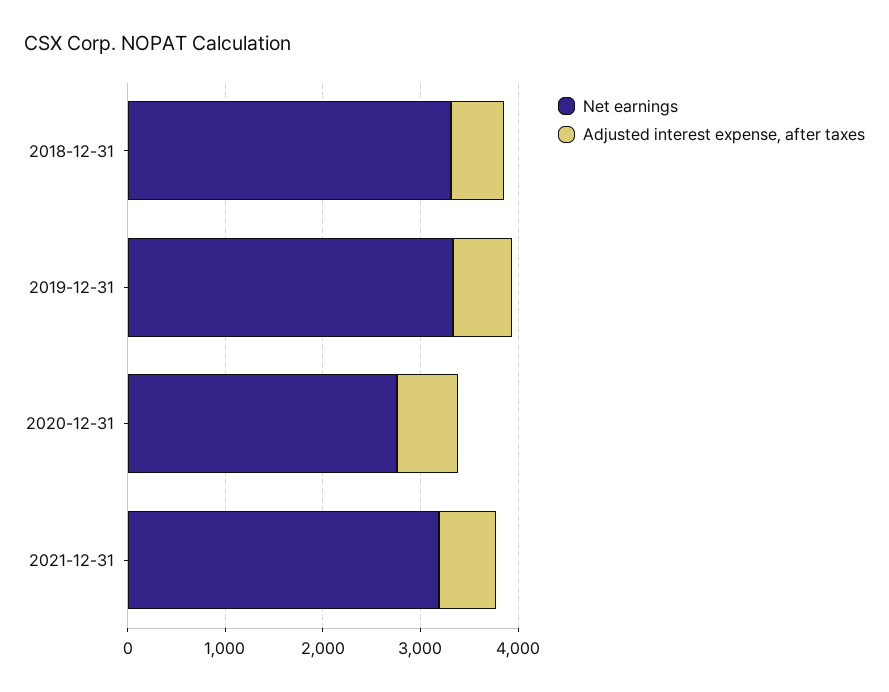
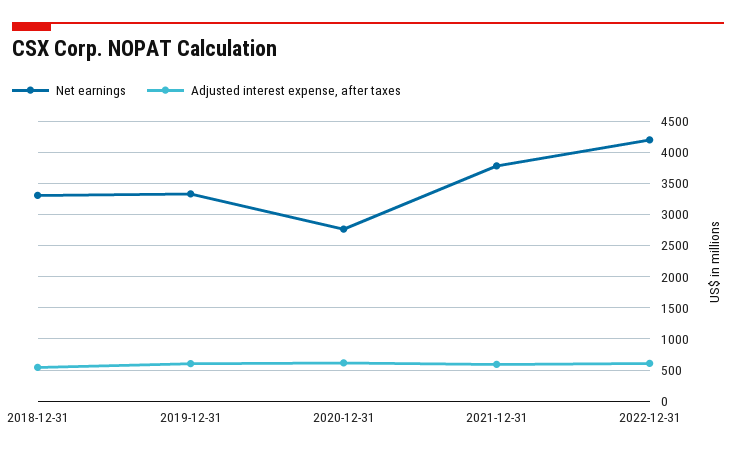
Net earnings, 2021-12-31: 3200 -> 3800
Net earnings, 2022-12-31: none -> 4200
Adjusted interest expense, after taxes, 2022-12-31: none -> 600

